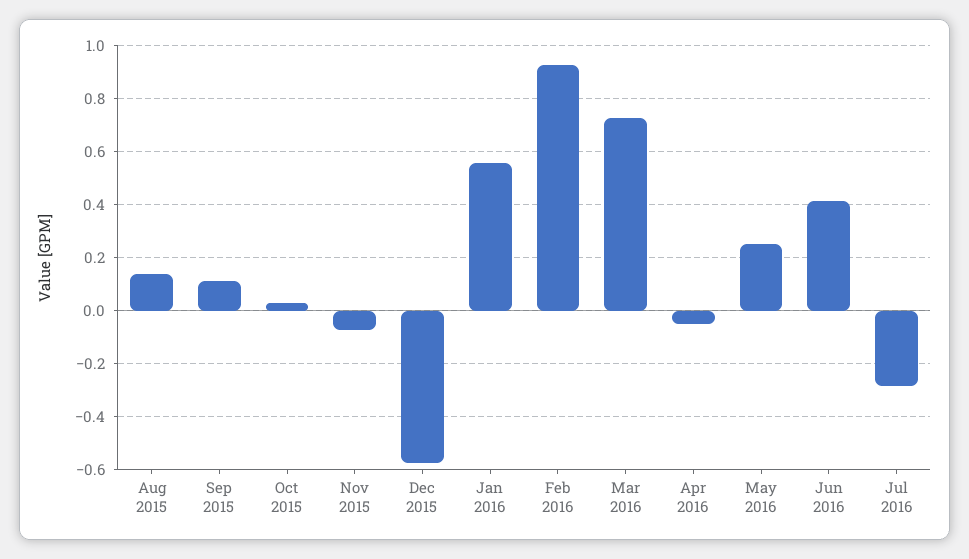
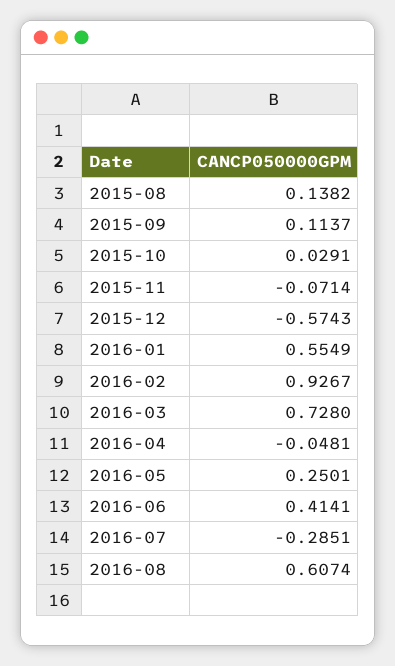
2016-08: none -> 0.6074

